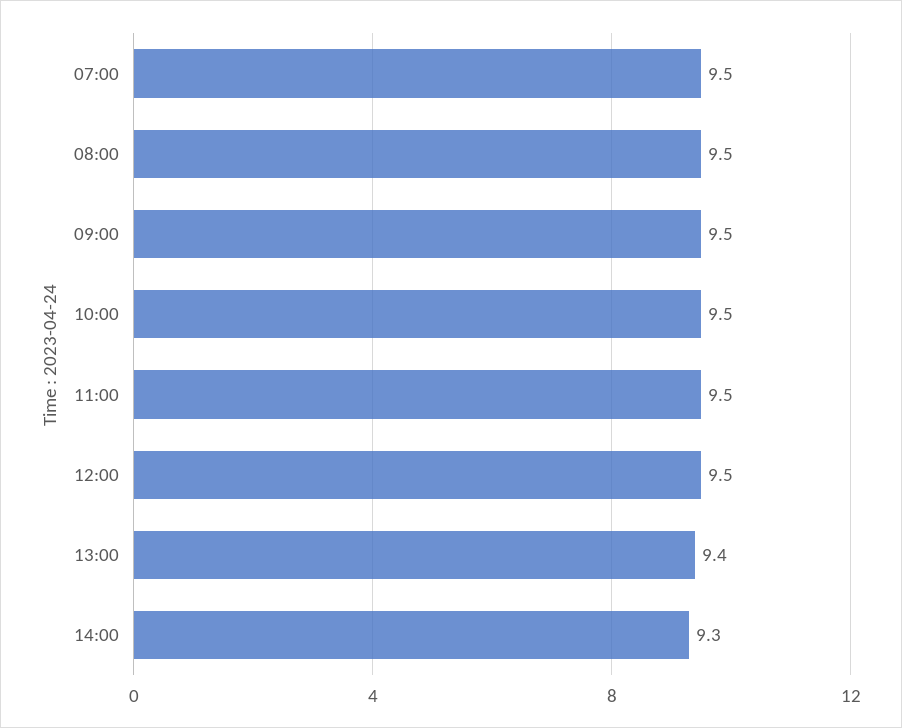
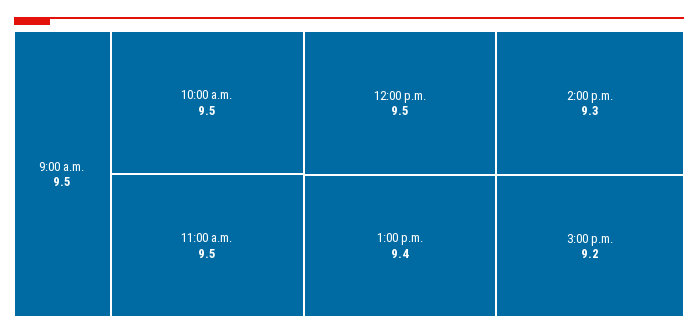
07:00: 9.5 -> none
08:00: 9.5 -> none
3:00 p.m.: none -> 9.2

